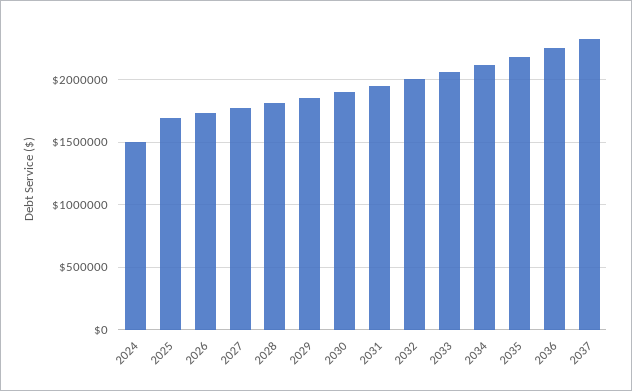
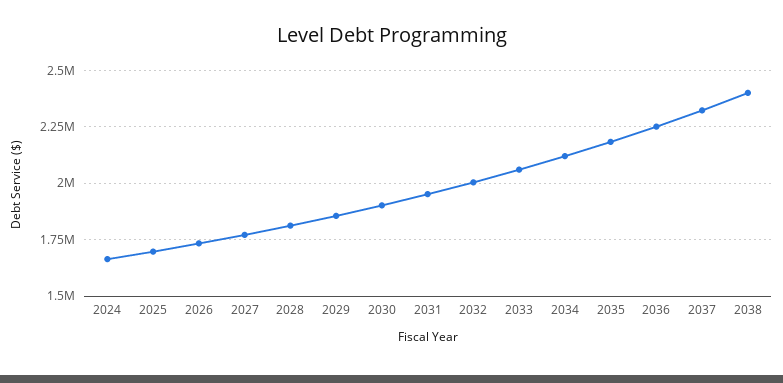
2024: 1500000 -> 1650000
2038: none -> 2400000

